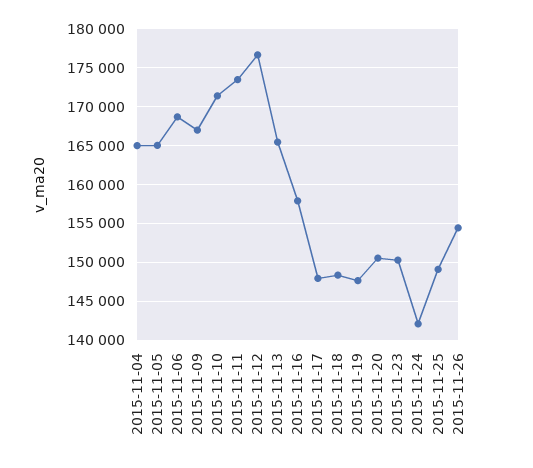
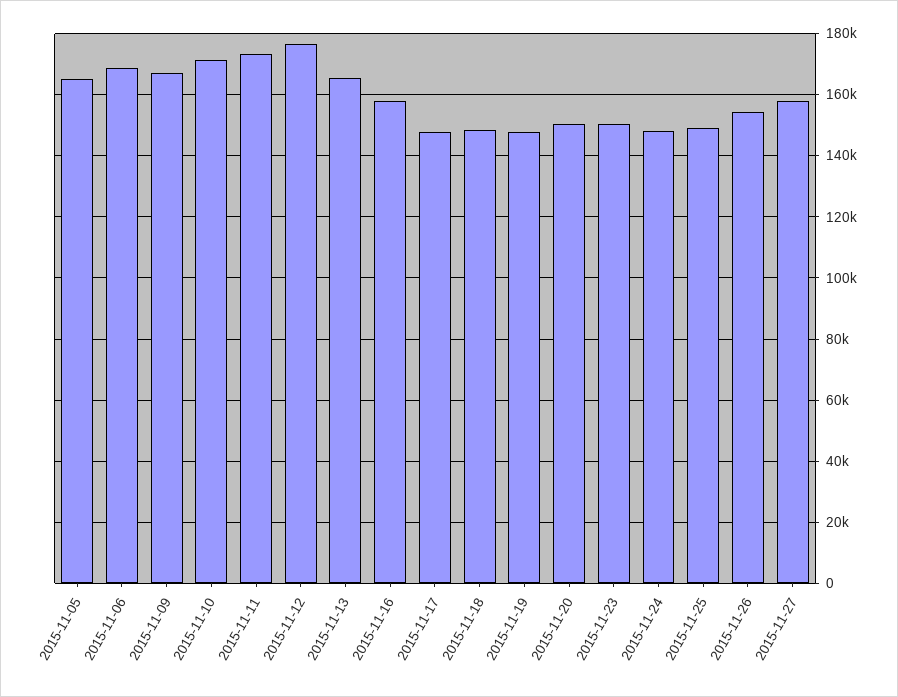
2015-11-04: 165000 -> none
2015-11-24: 142000 -> 148000
2015-11-27: none -> 158000

